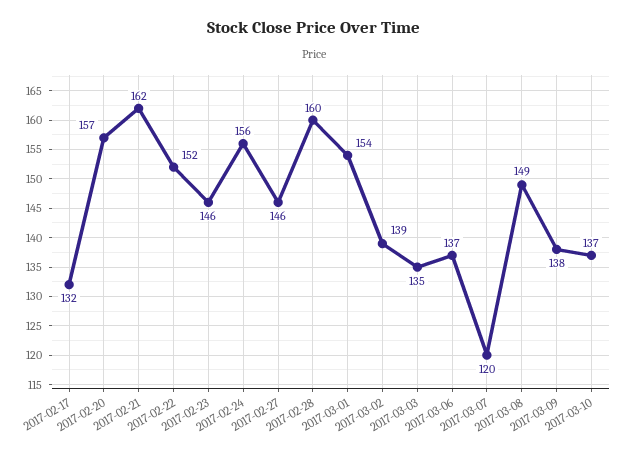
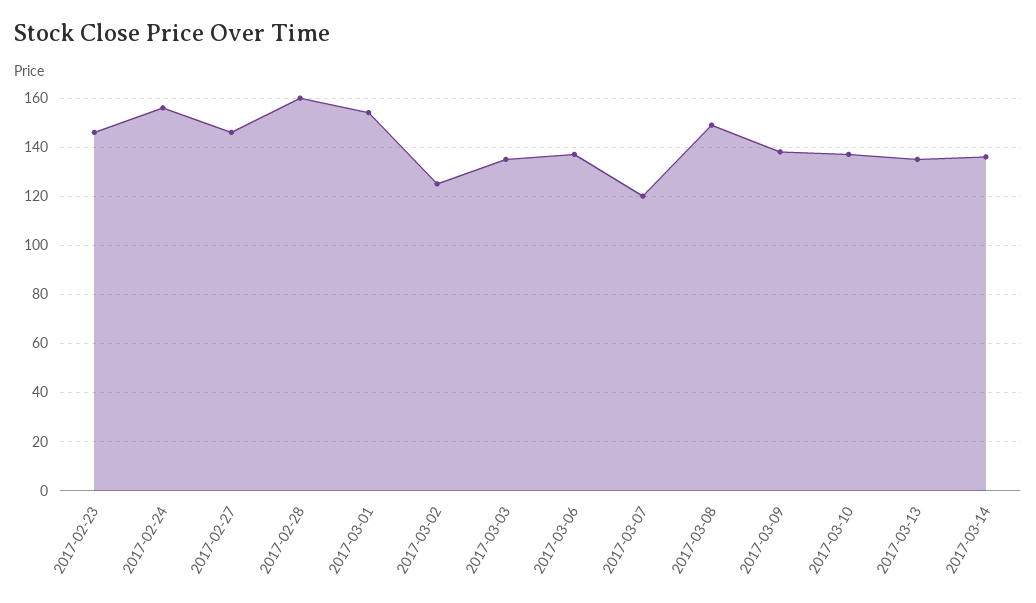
2017-02-17: 132 -> none
2017-02-20: 157 -> none
2017-02-21: 162 -> none
2017-02-22: 152 -> none
2017-03-02: 139 -> 125
2017-03-13: none -> 135
2017-03-14: none -> 135

